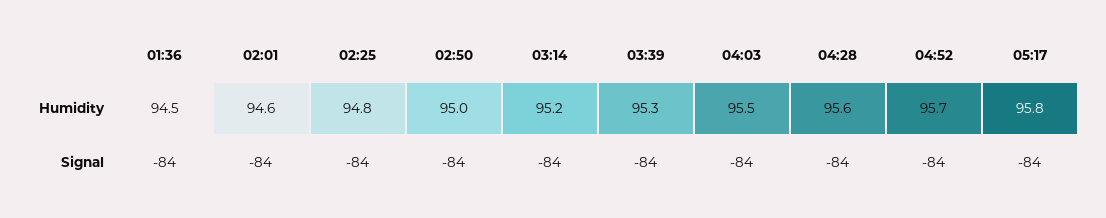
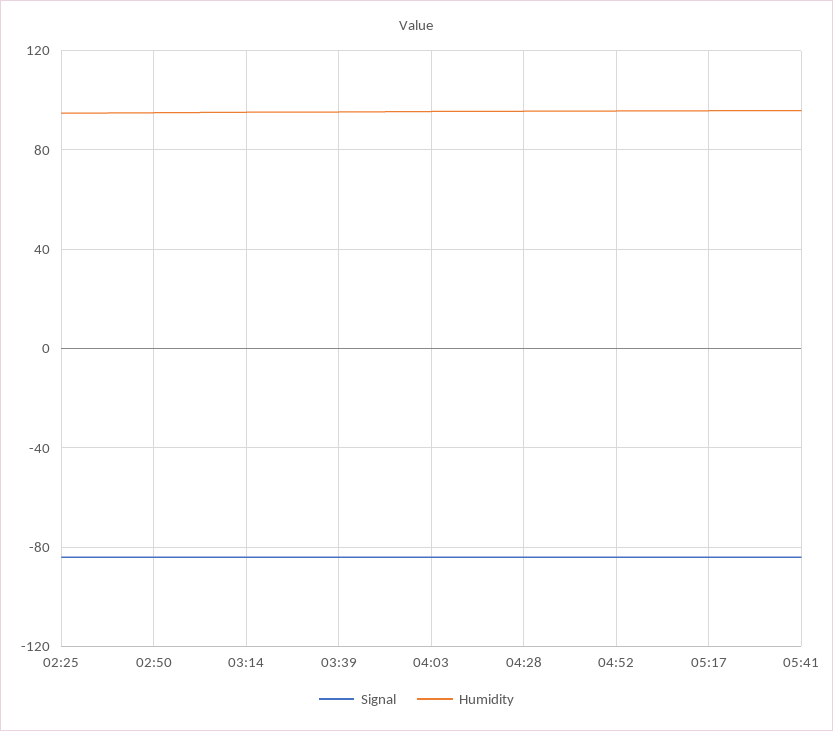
Humidity, 01:36: 94.5 -> none
Humidity, 02:01: 94.6 -> none
Signal, 01:36: -84 -> none
Signal, 02:01: -84 -> none
Signal, 05:41: none -> -85
Humidity, 05:41: none -> 95

